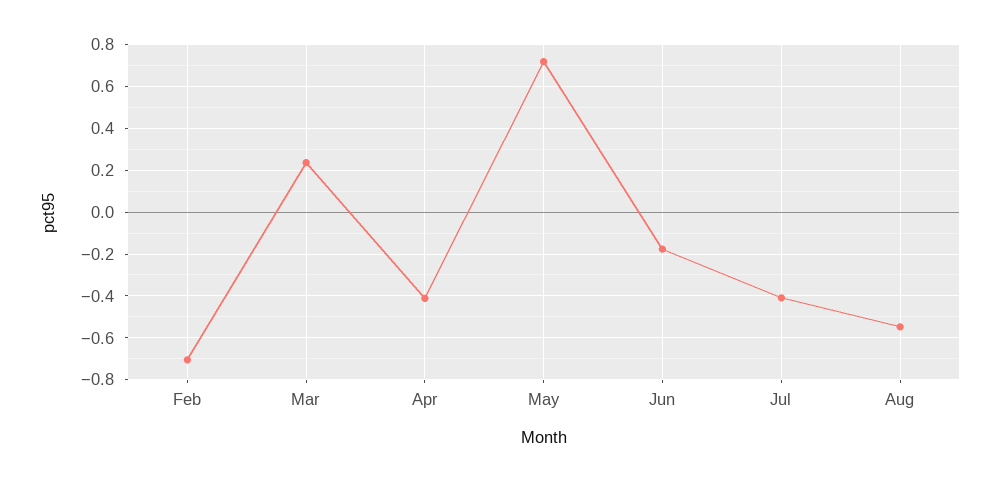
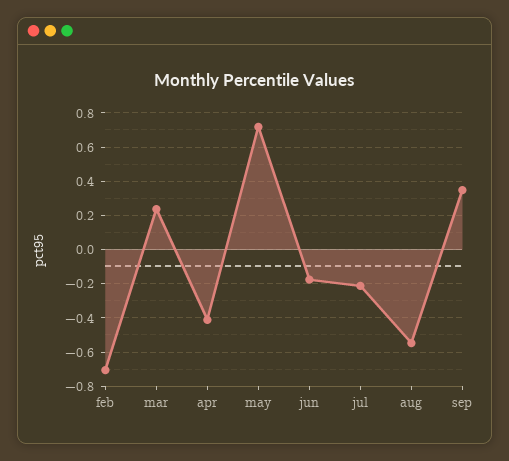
Jul: -0.4 -> -0.2
sep: none -> 0.35

